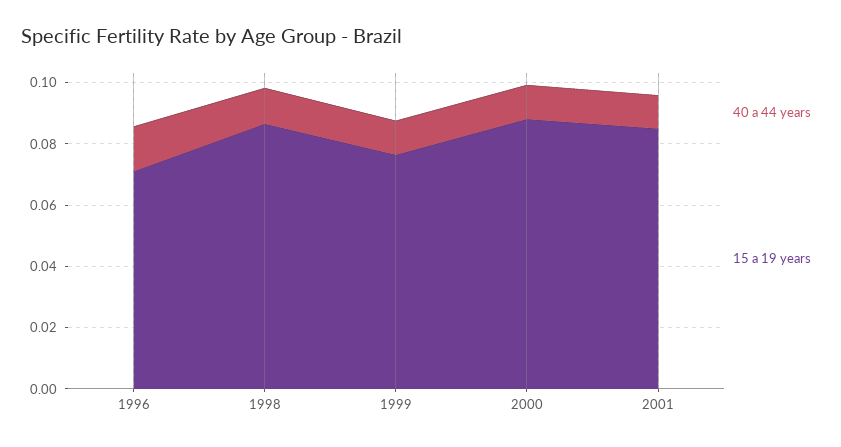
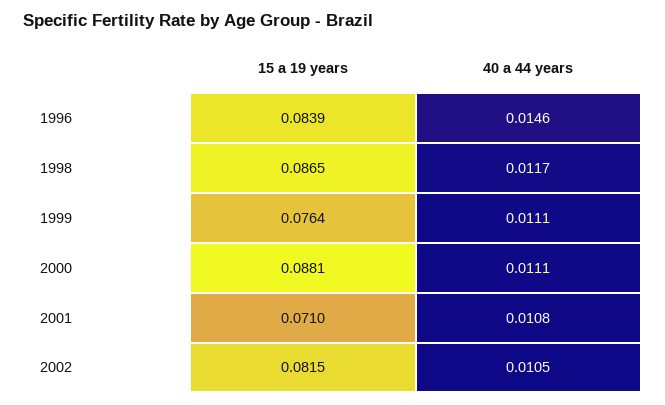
15 a 19 years, 1996: 0.07 -> 0.0839
15 a 19 years, 2001: 0.085 -> 0.071
15 a 19 years, 2002: none -> 0.0815
40 a 44 years, 2002: none -> 0.0105

